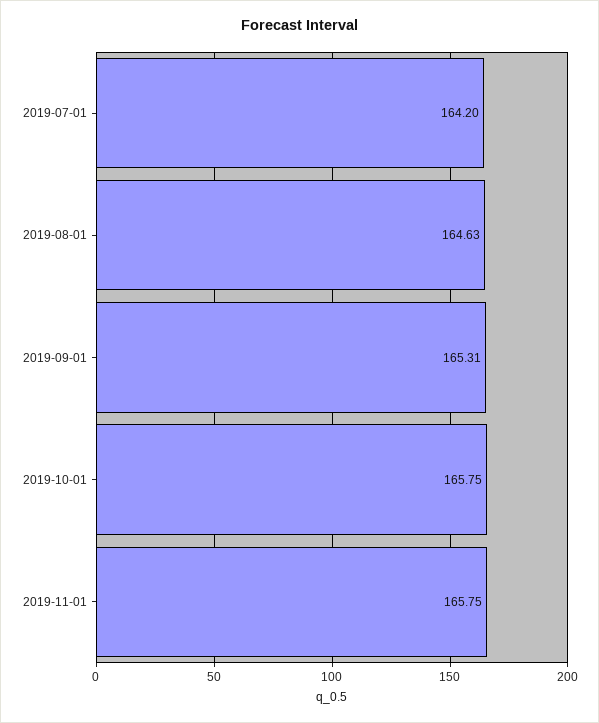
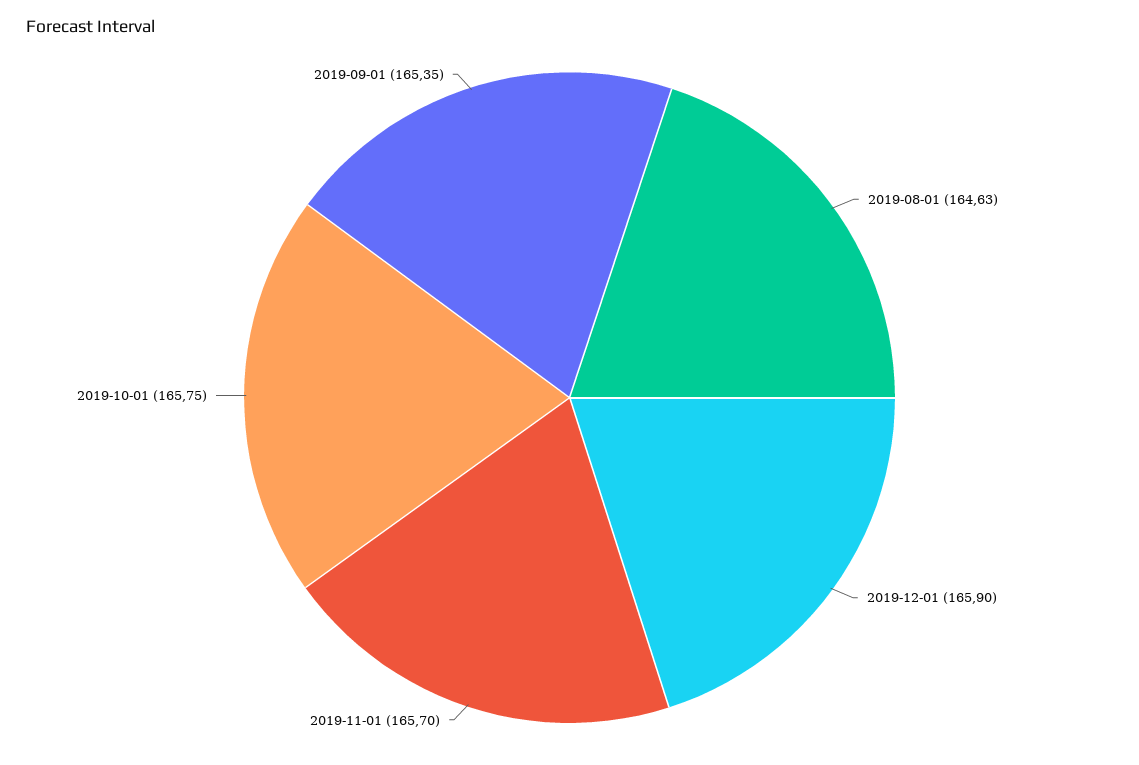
2019-07-01: 164.2 -> none
2019-09-01: 165.31 -> 165.35
2019-11-01: 165.75 -> 165.7
2019-12-01: none -> 165.9

